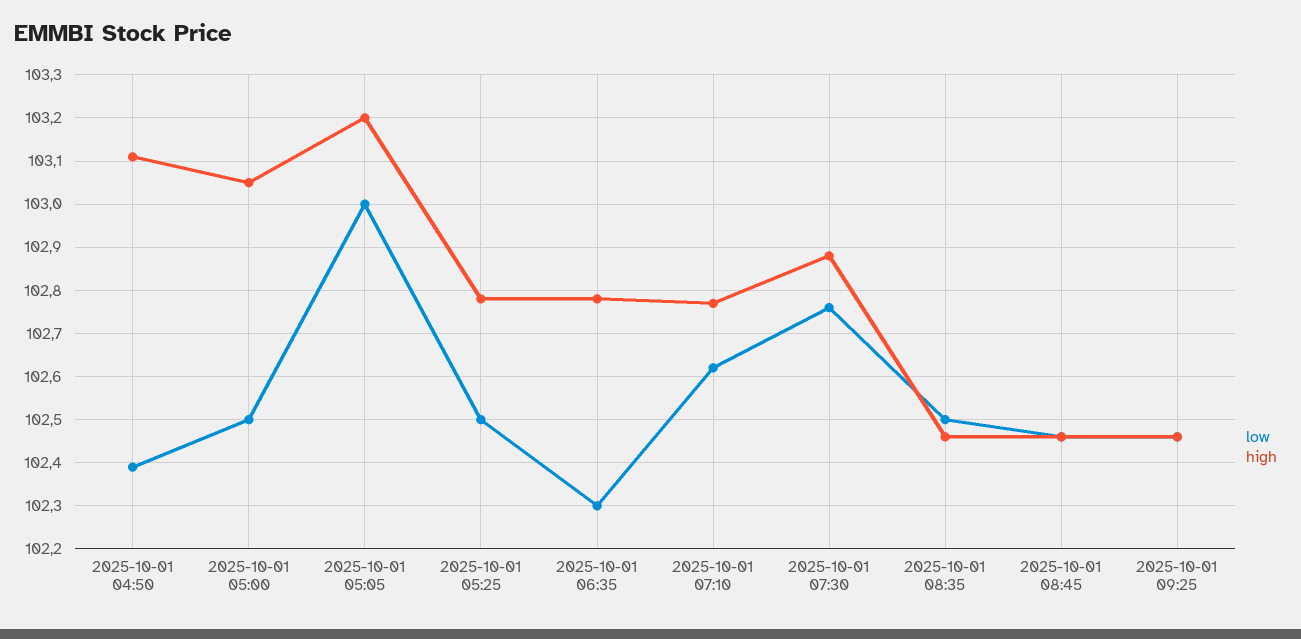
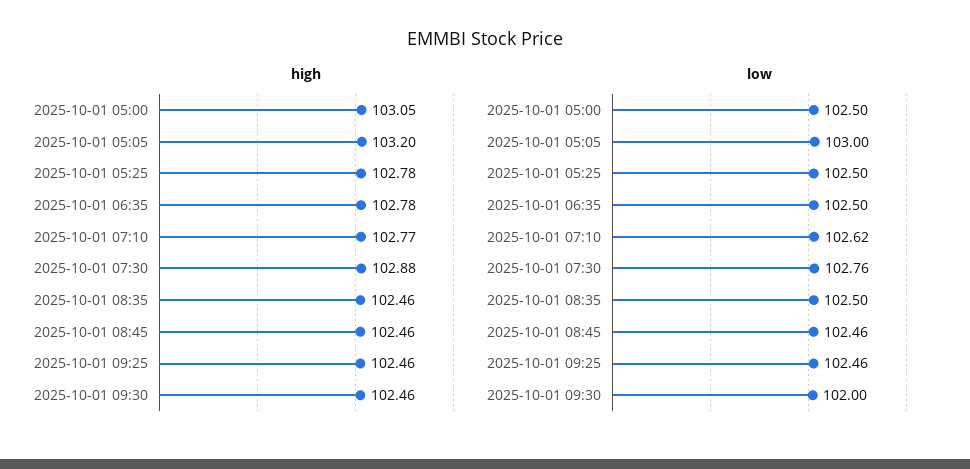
low, 2025-10-01 04:50: 102.4 -> none
high, 2025-10-01 04:50: 103.1 -> none
low, 2025-10-01 06:35: 102.3 -> 102.5
high, 2025-10-01 09:30: none -> 102.46
low, 2025-10-01 09:30: none -> 102

